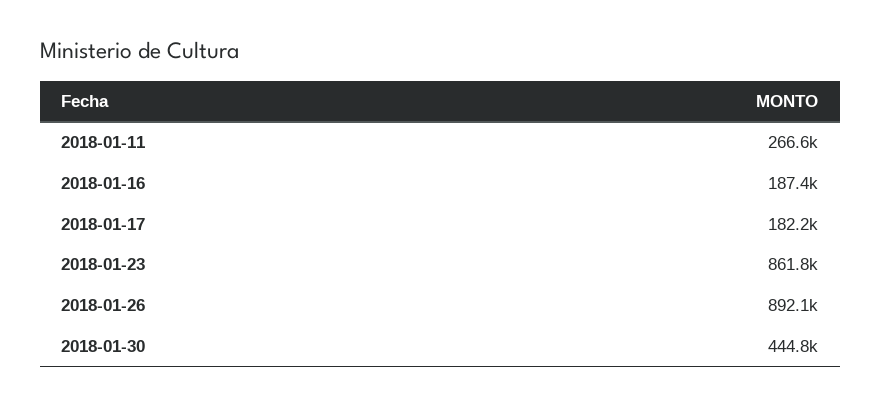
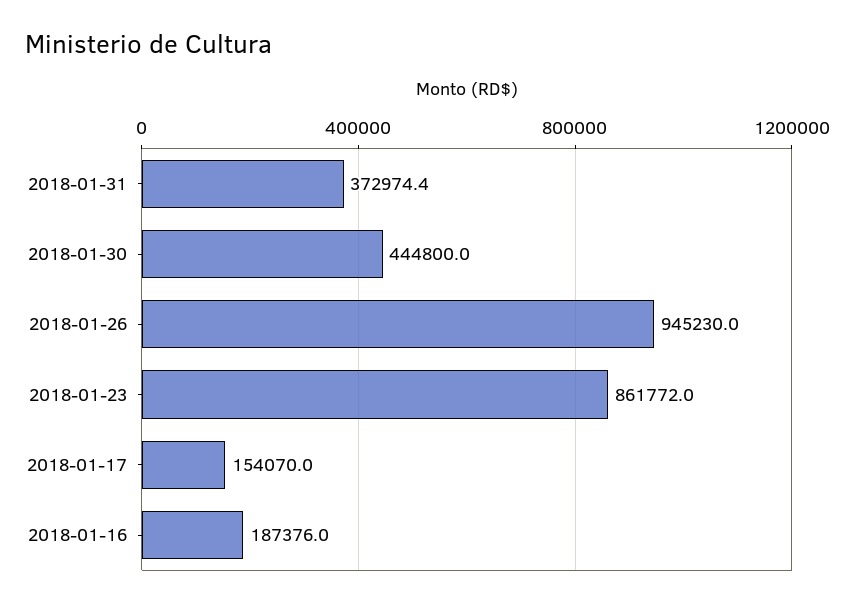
2018-01-11: 266600 -> none
2018-01-17: 182200 -> 154070
2018-01-26: 892100 -> 945230
2018-01-31: none -> 372974.4

